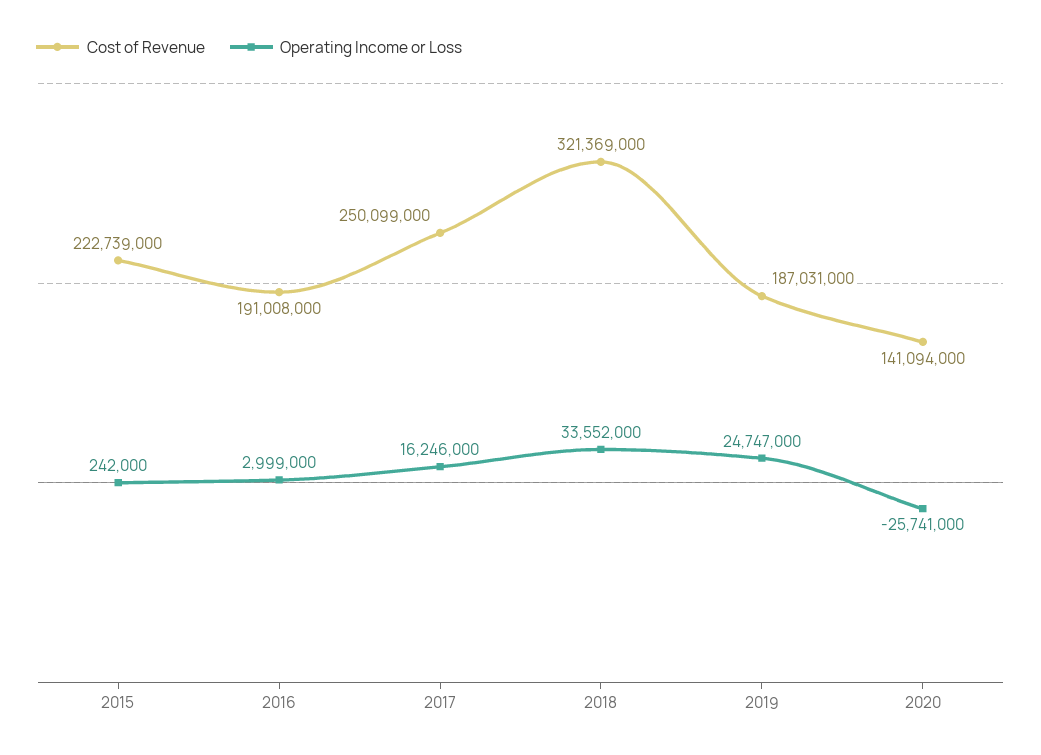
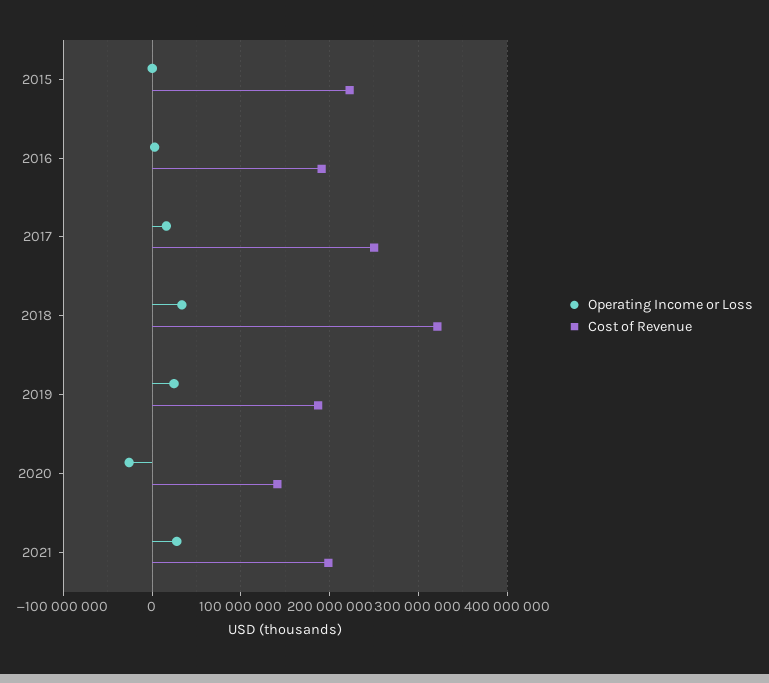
Operating Income or Loss, 2021: none -> 30000000
Cost of Revenue, 2021: none -> 200000000

